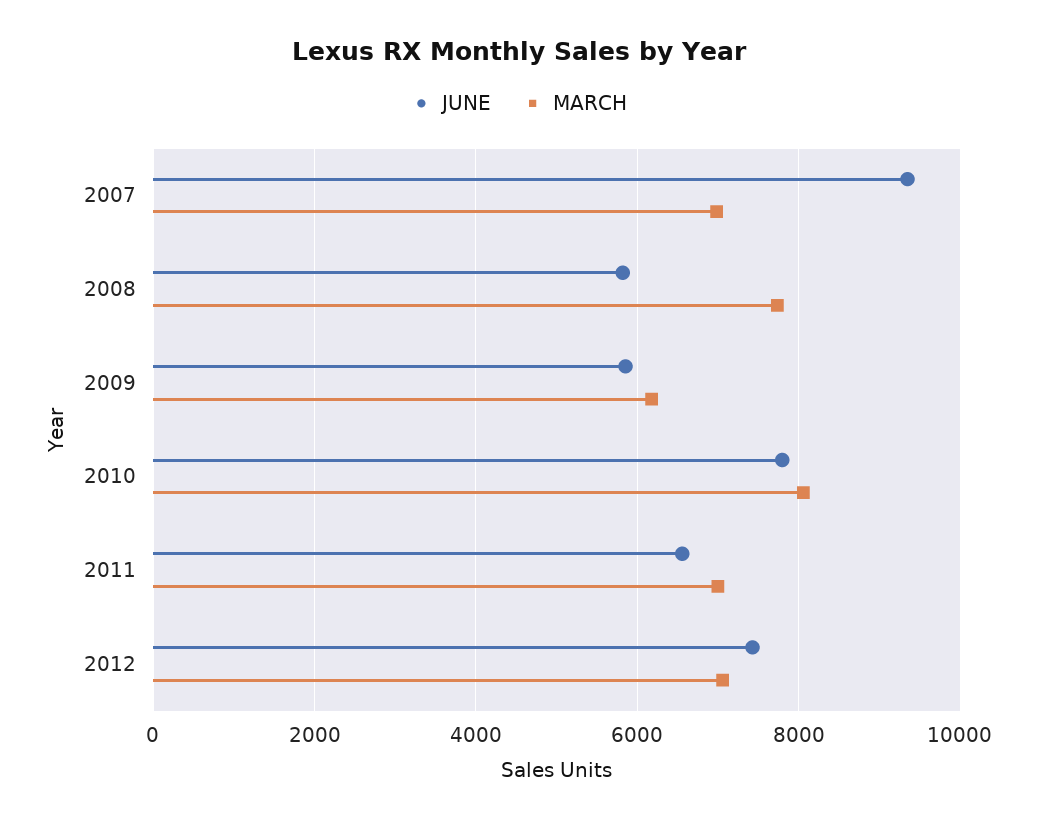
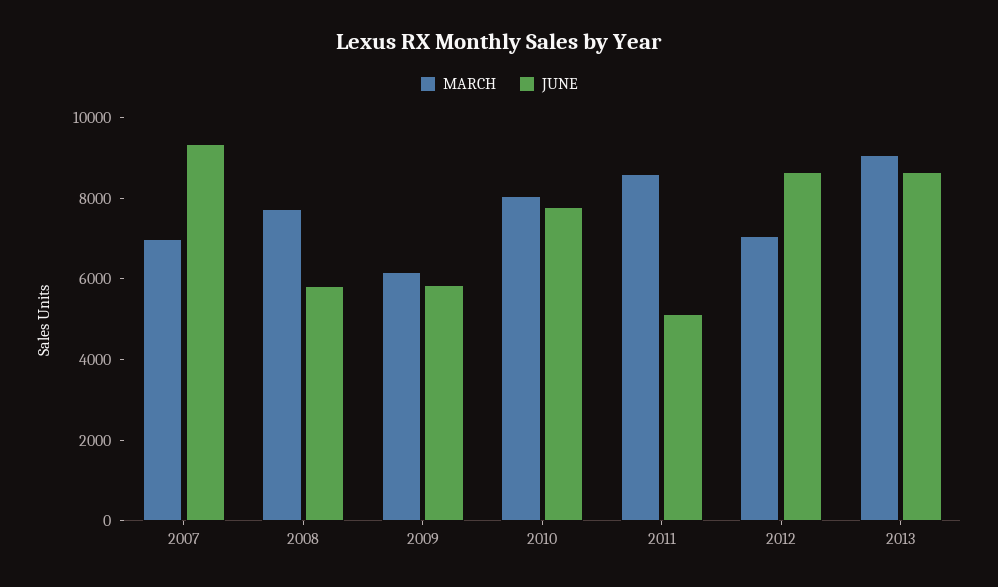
JUNE, 2011: 6600 -> 5000
MARCH, 2011: 7000 -> 8500
JUNE, 2012: 7400 -> 8500
MARCH, 2013: none -> 9000
JUNE, 2013: none -> 8500

